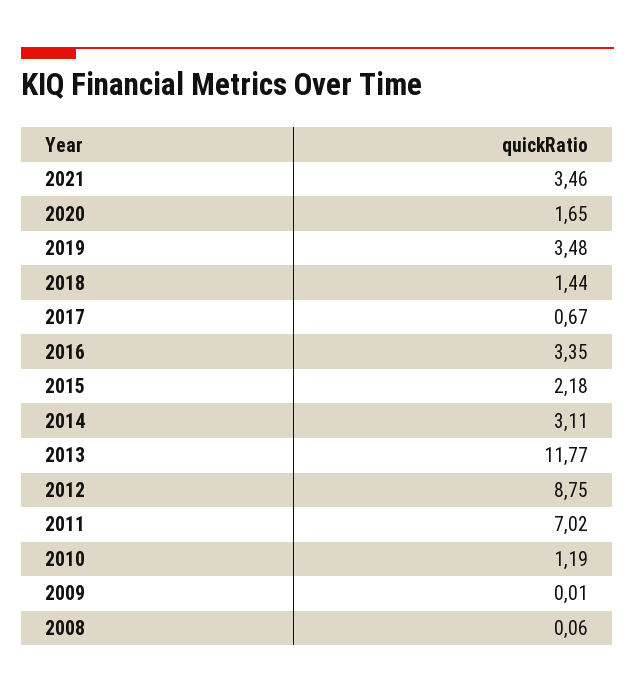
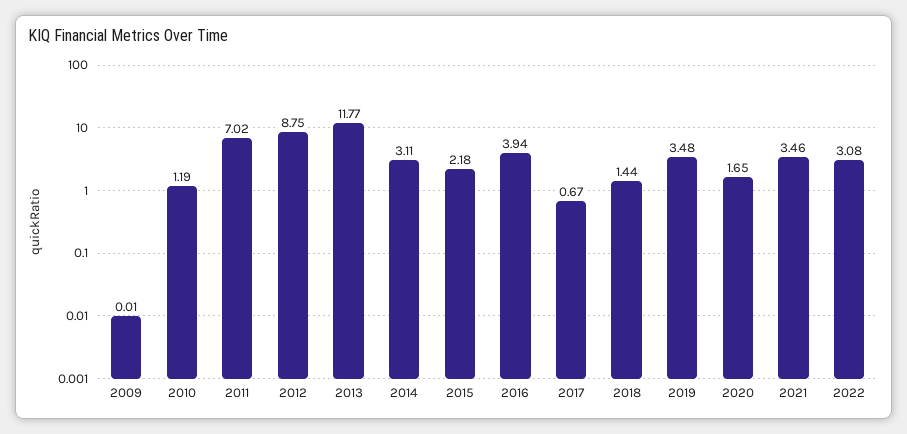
2016: 3.35 -> 3.94
2008: 0.06 -> none
2022: none -> 3.08

